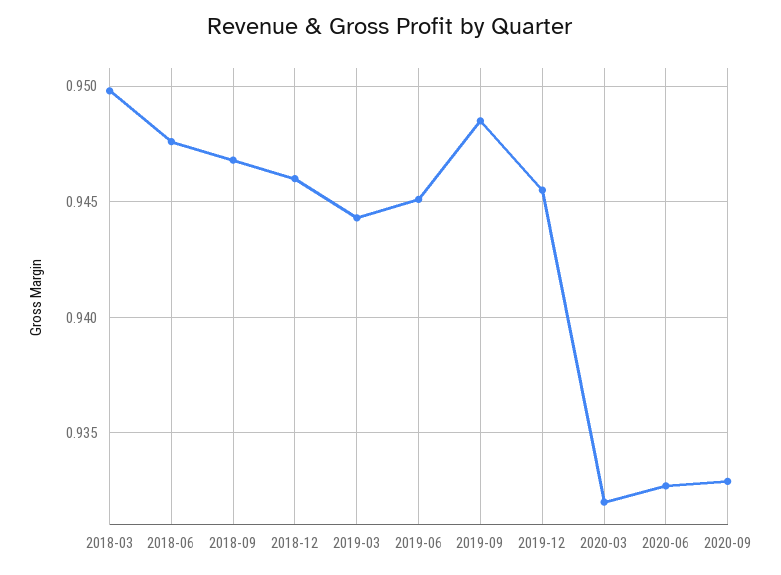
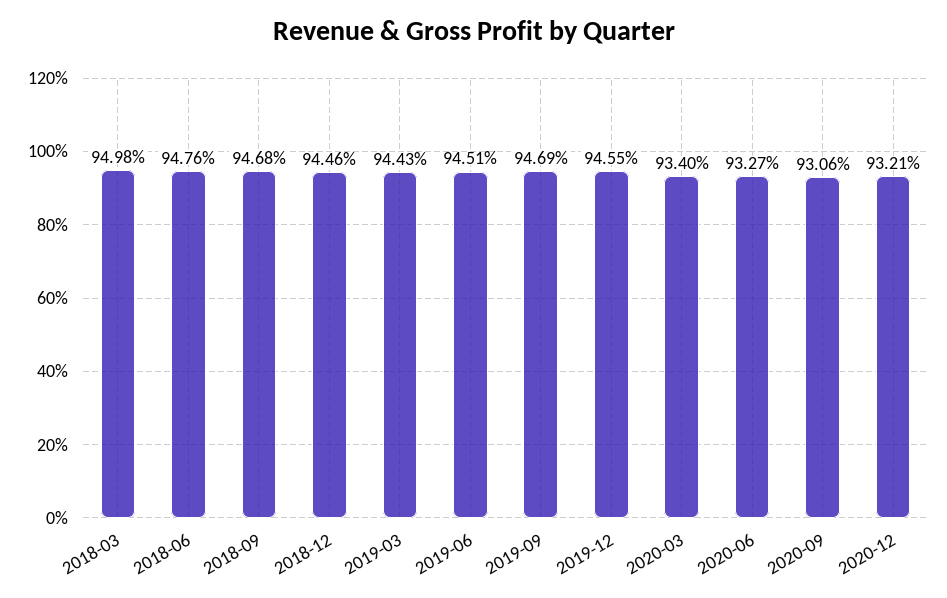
2018-12: 0.946 -> 0.9446
2019-09: 0.9485 -> 0.9469
2020-03: 0.932 -> 0.934
2020-09: 0.933 -> 0.9306
2020-12: none -> 0.9321

